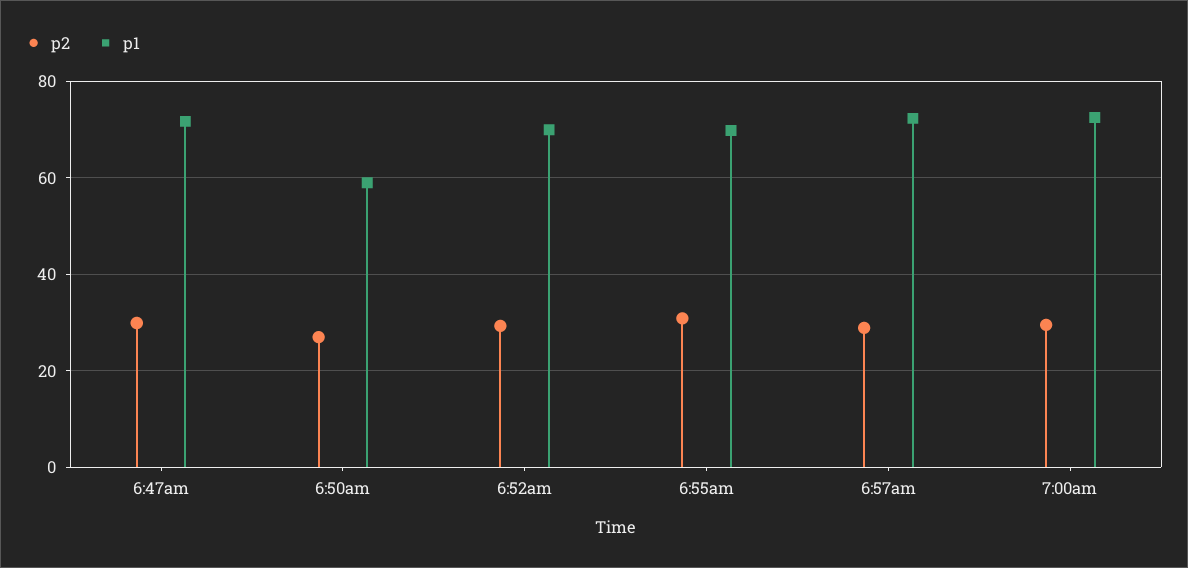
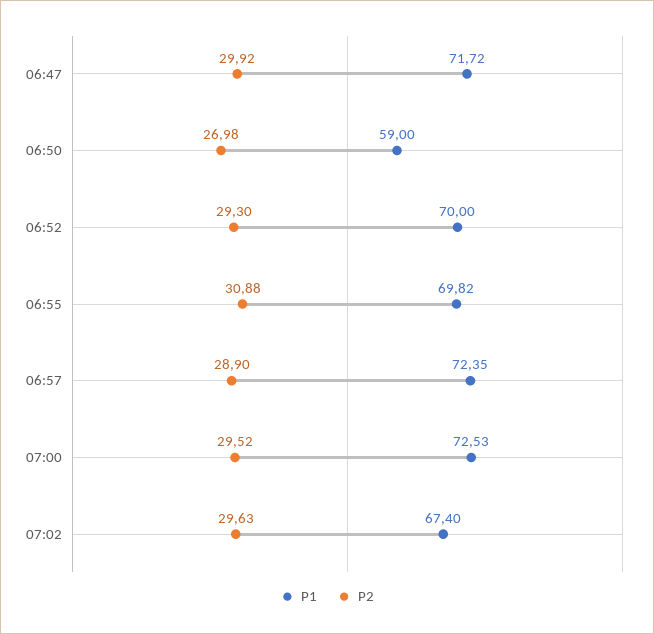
p1, 07:02: none -> 67.4
p2, 07:02: none -> 29.63

